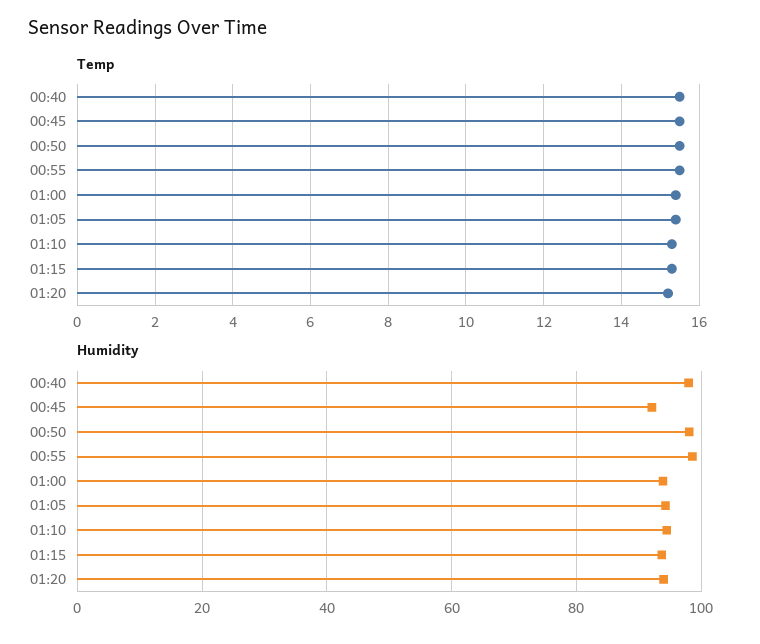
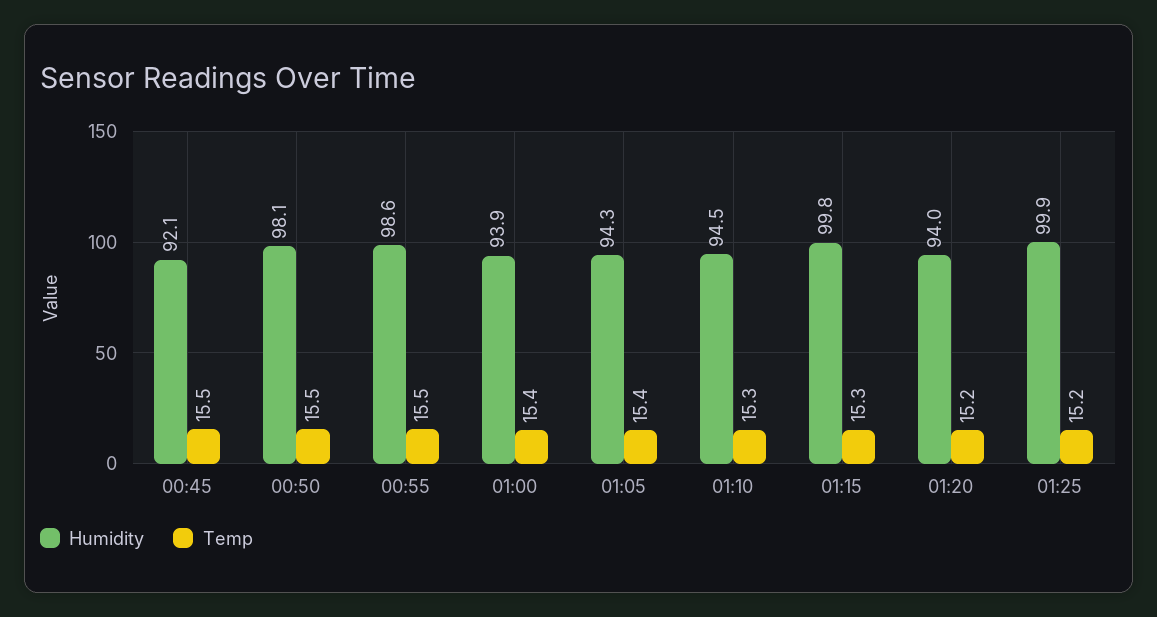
Temp, 00:40: 15.5 -> none
Humidity, 00:40: 98 -> none
Humidity, 01:15: 94 -> 99.8
Humidity, 01:25: none -> 99.9
Temp, 01:25: none -> 15.2

